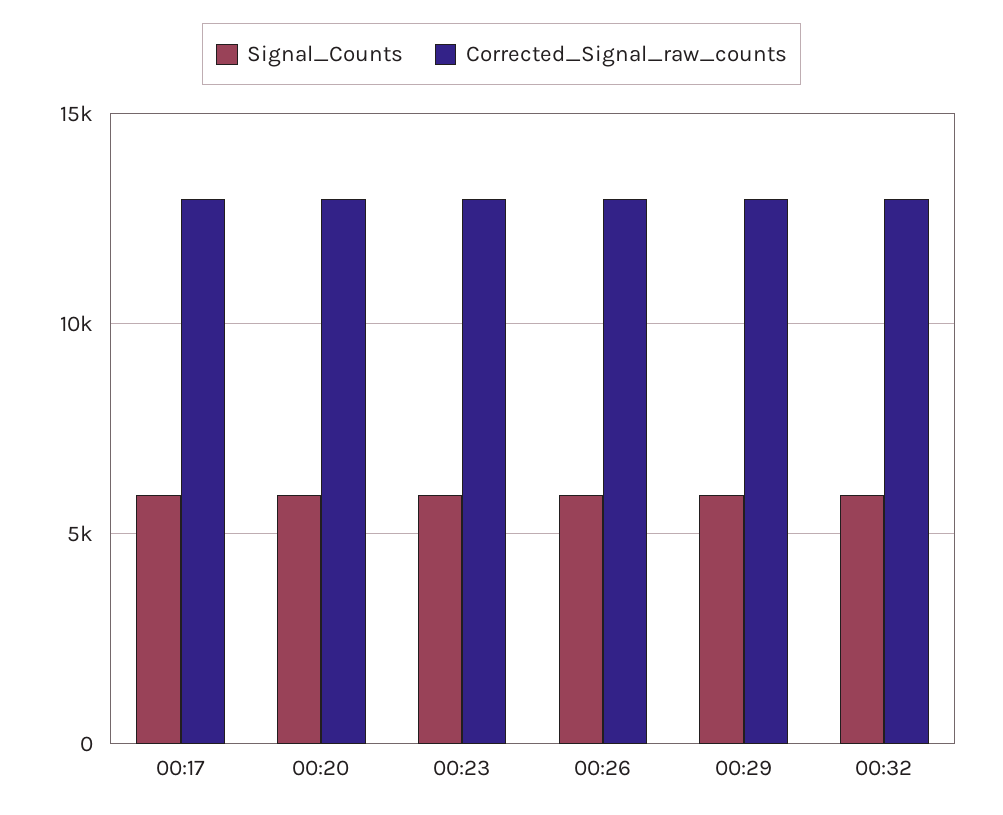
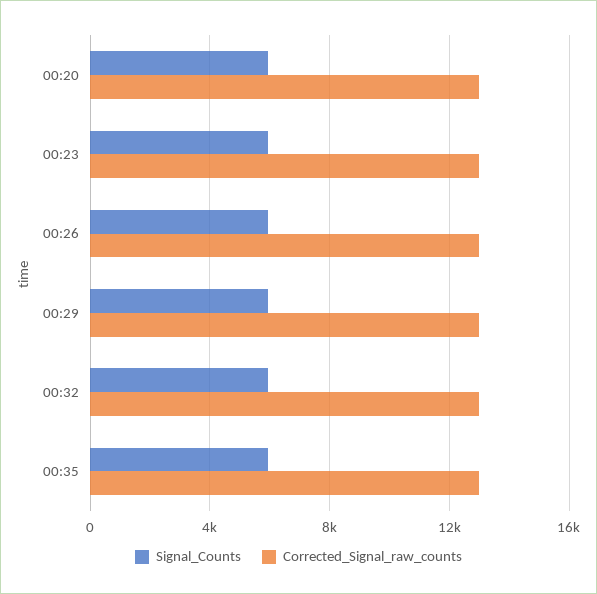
Signal_Counts, 00:17: 6000 -> none
Corrected_Signal_raw_counts, 00:17: 13000 -> none
Signal_Counts, 00:35: none -> 6000
Corrected_Signal_raw_counts, 00:35: none -> 13000

